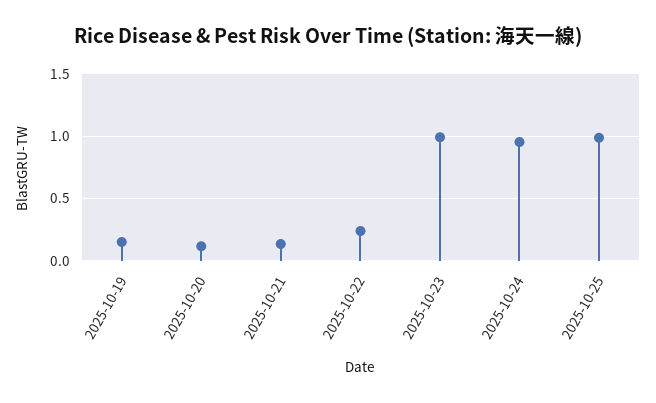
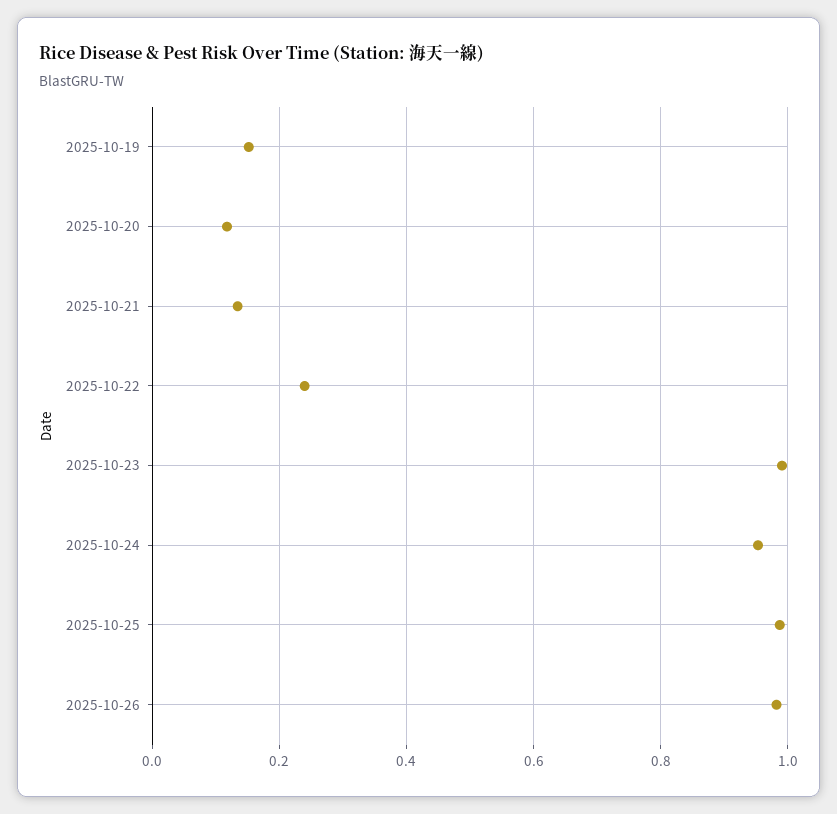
2025-10-26: none -> 0.98

